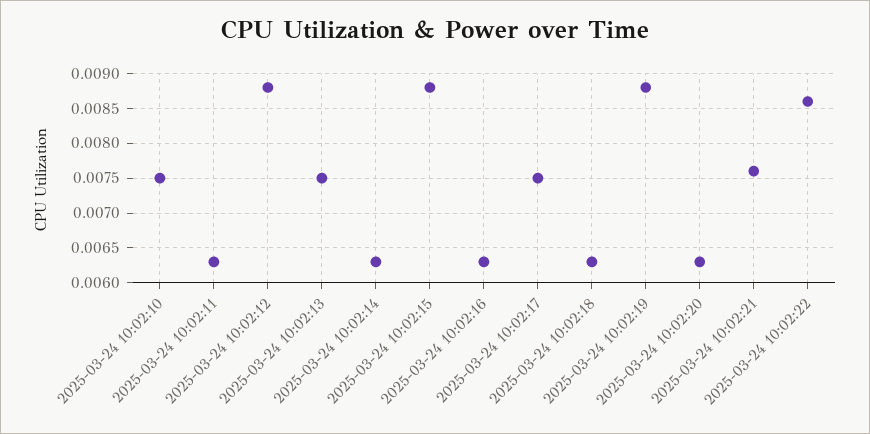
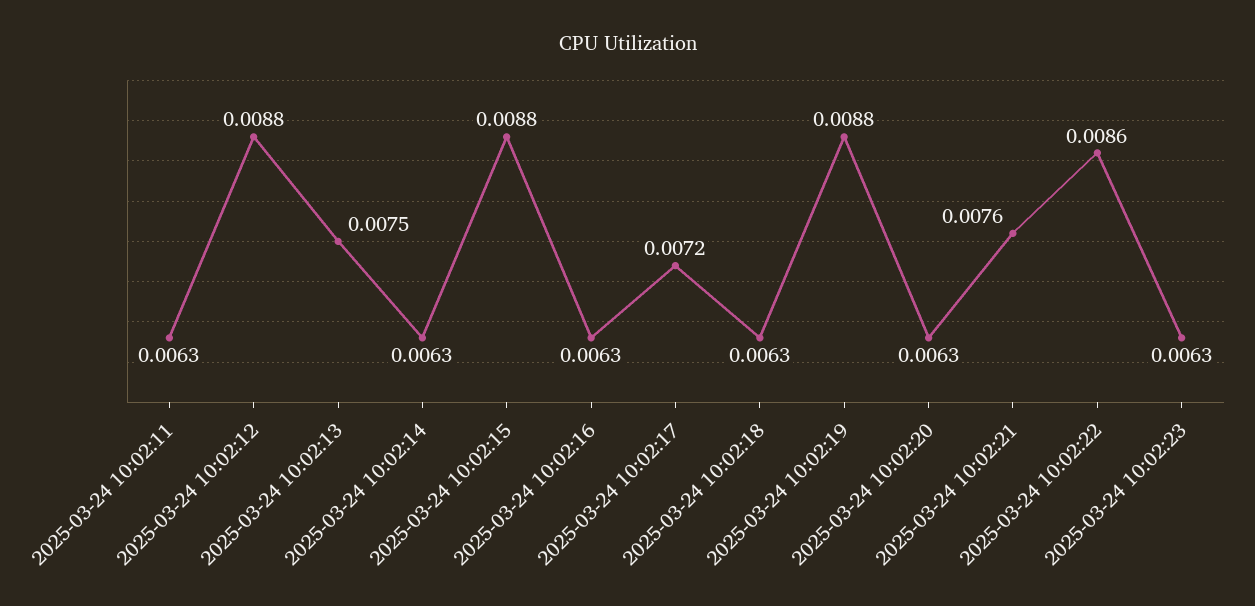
2025-03-24 10:02:10: 0.0075 -> none
2025-03-24 10:02:17: 0.0075 -> 0.0072
2025-03-24 10:02:23: none -> 0.0063

